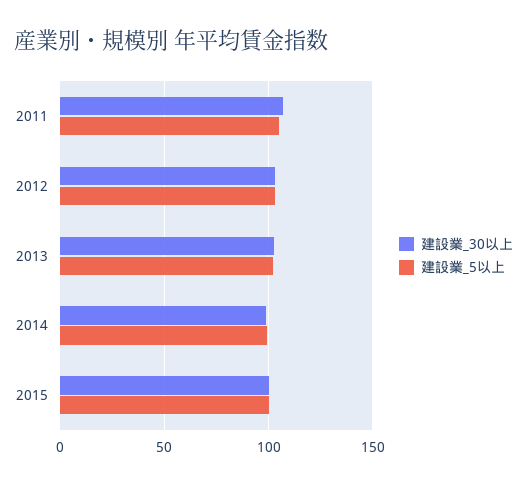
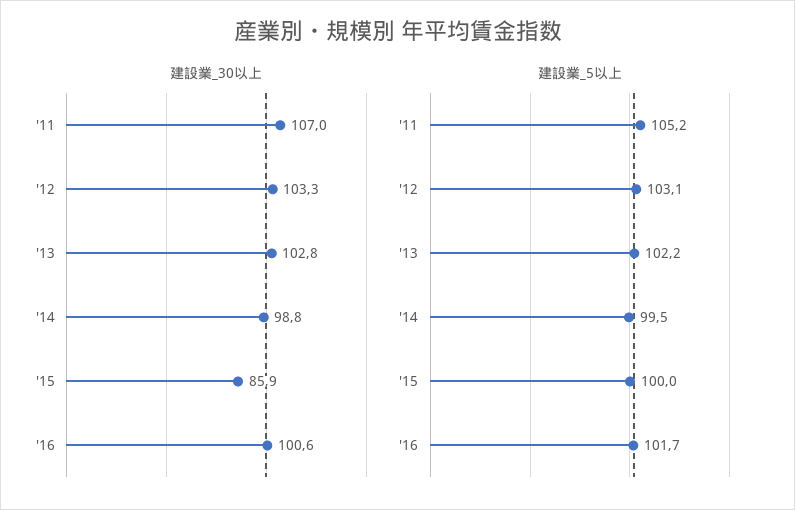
建設業_30以上, 2015: 100 -> 85.9
建設業_30以上, '16: none -> 100.6
建設業_5以上, '16: none -> 101.7

